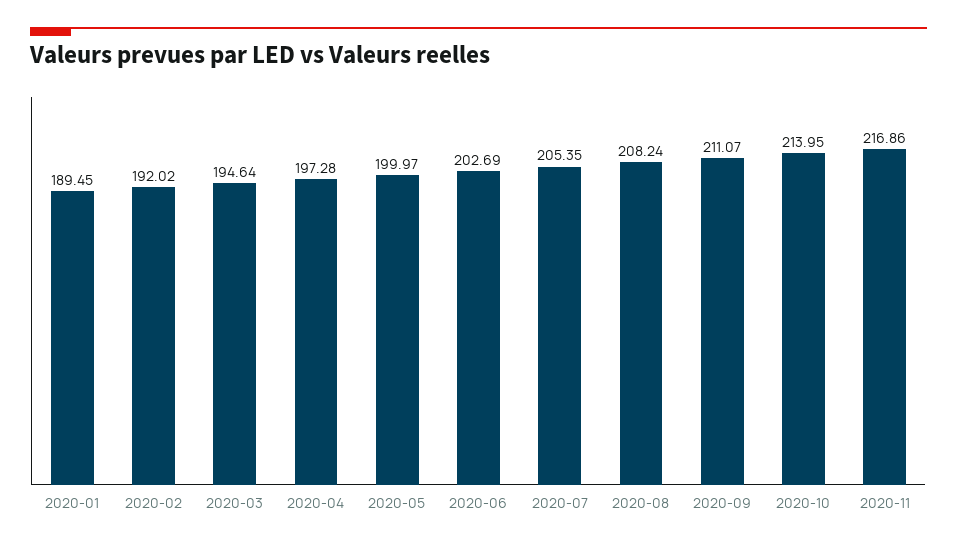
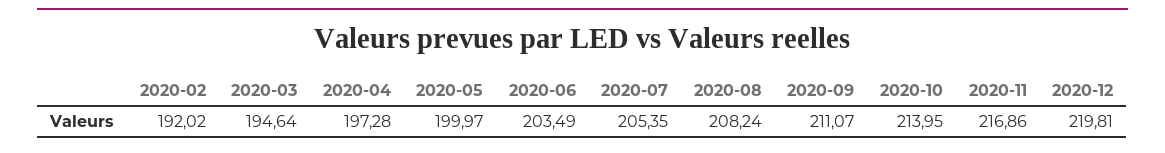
2020-01: 189.45 -> none
2020-06: 202.69 -> 203.49
2020-12: none -> 219.81

